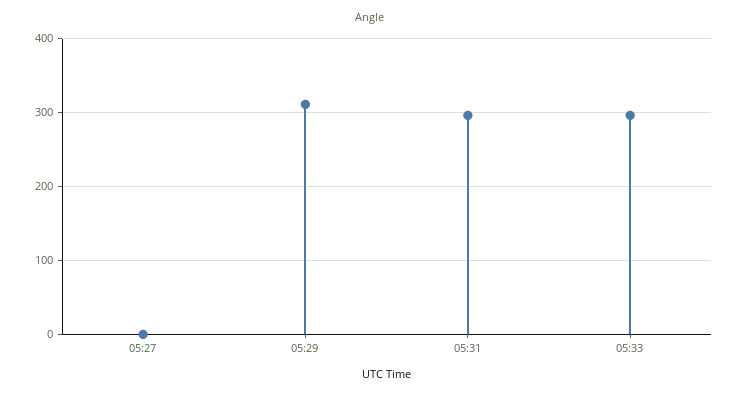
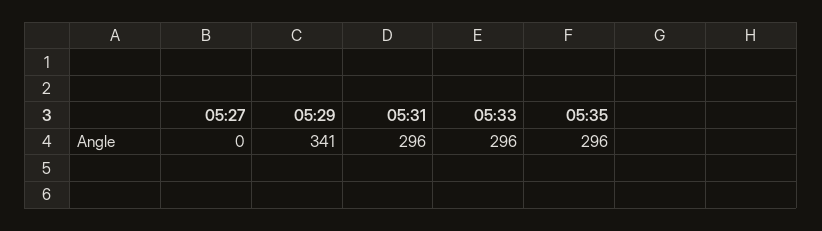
05:29: 310 -> 341
05:35: none -> 296

